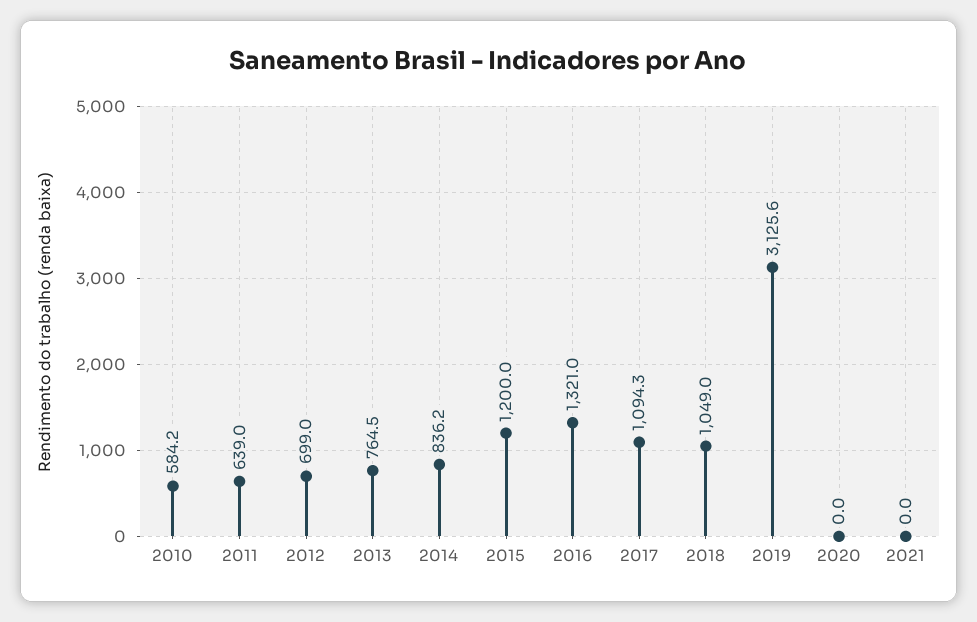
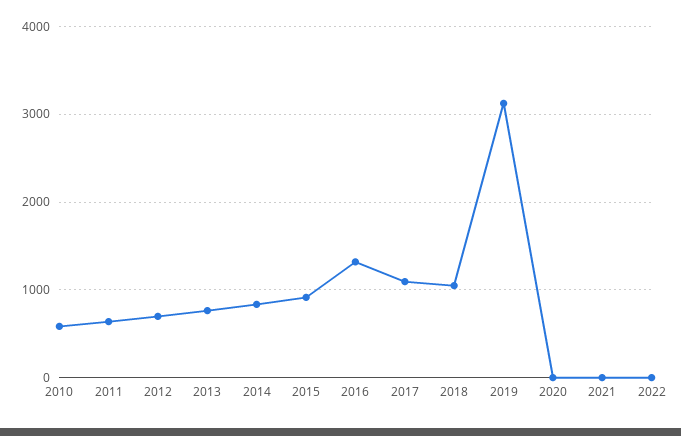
2015: 1200 -> 900
2022: none -> 0

